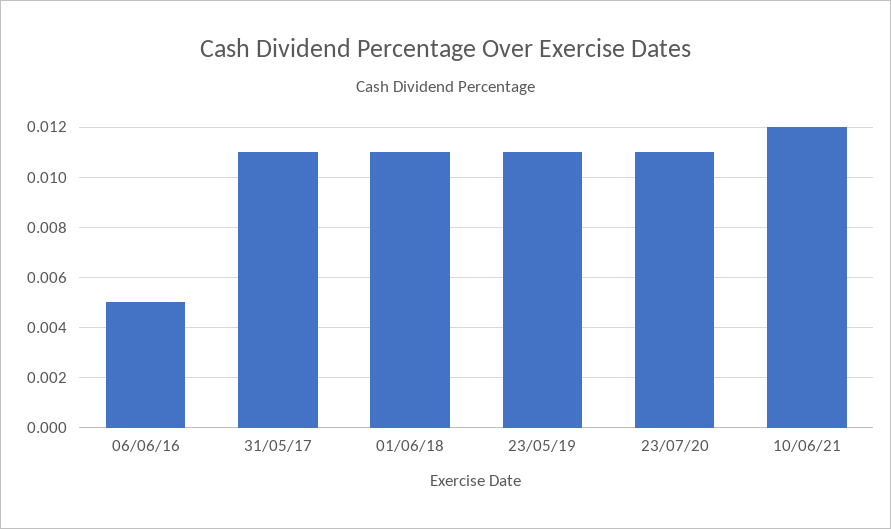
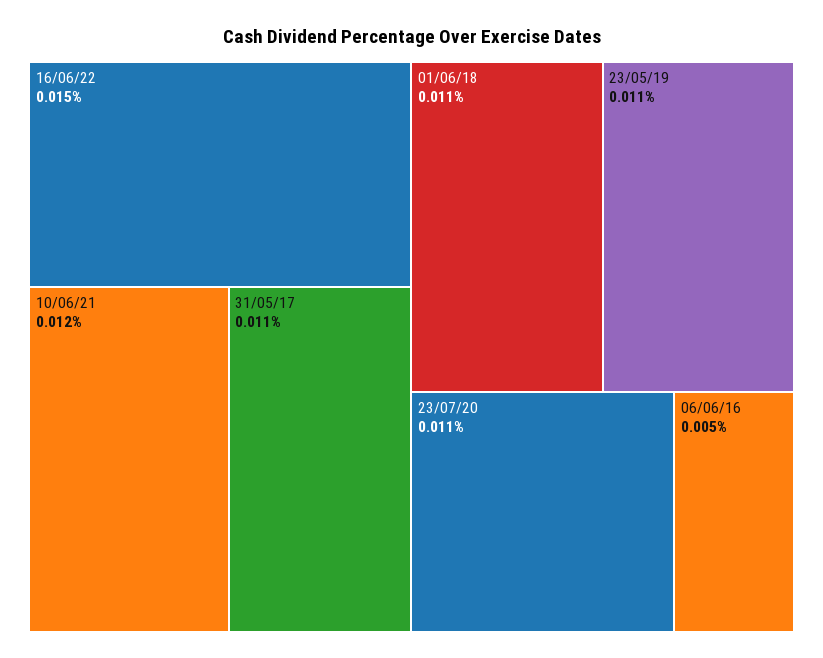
16/06/22: none -> 0.015

